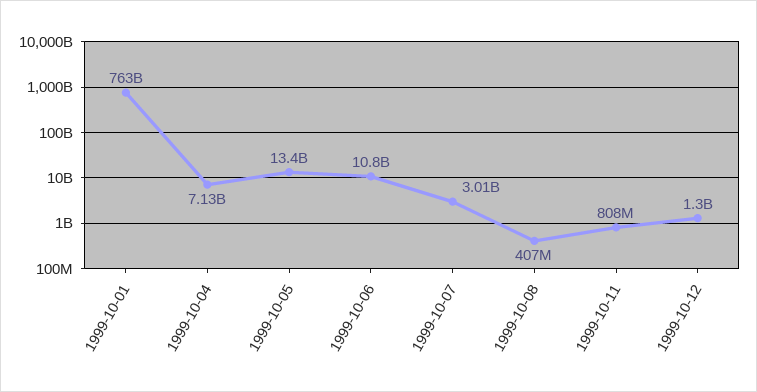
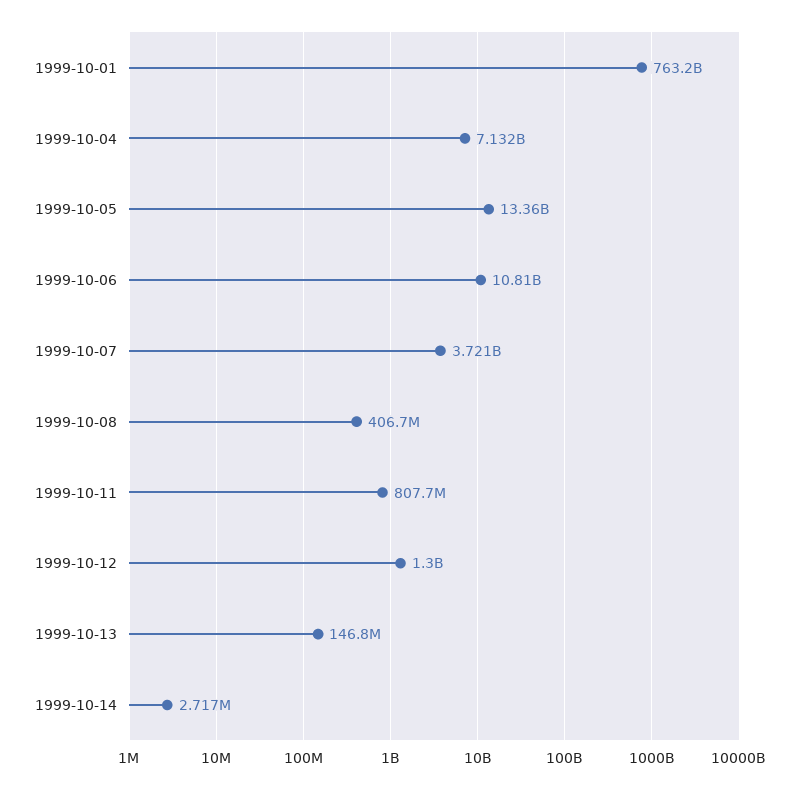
1999-10-07: 3010000000 -> 3721000000
1999-10-13: none -> 146800000
1999-10-14: none -> 2717000

